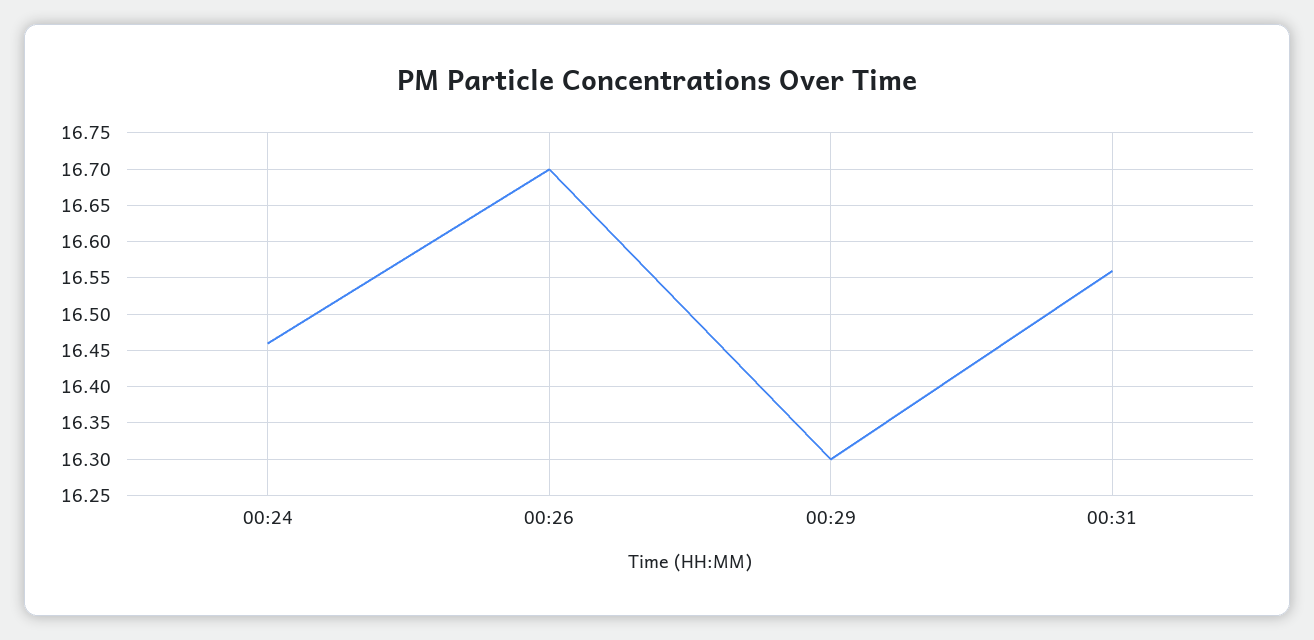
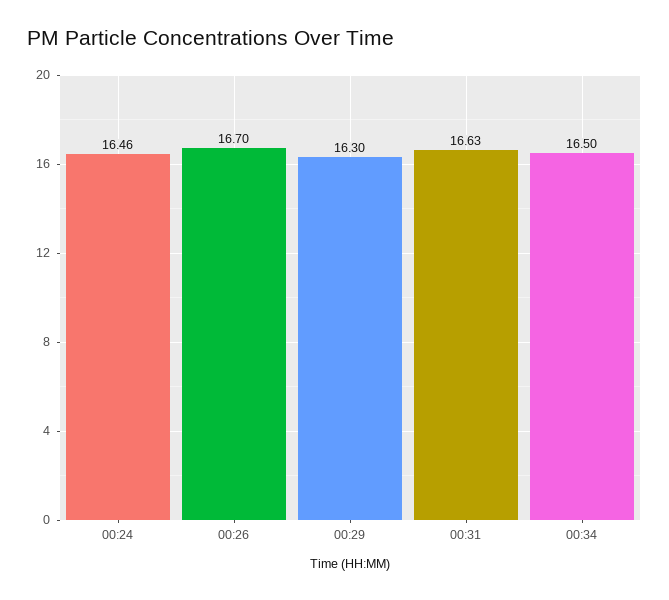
00:31: 16.56 -> 16.63
00:34: none -> 16.5

